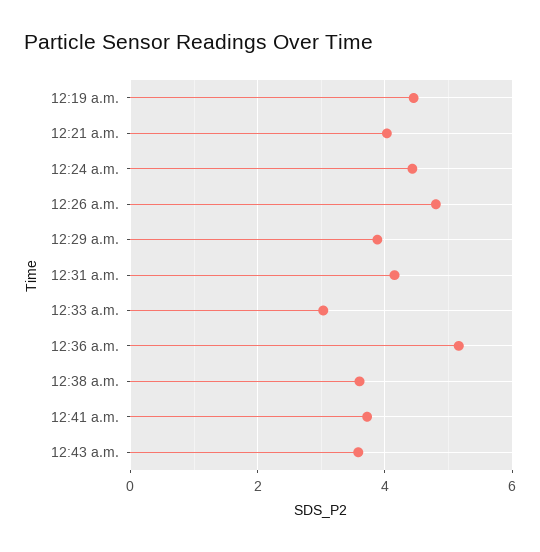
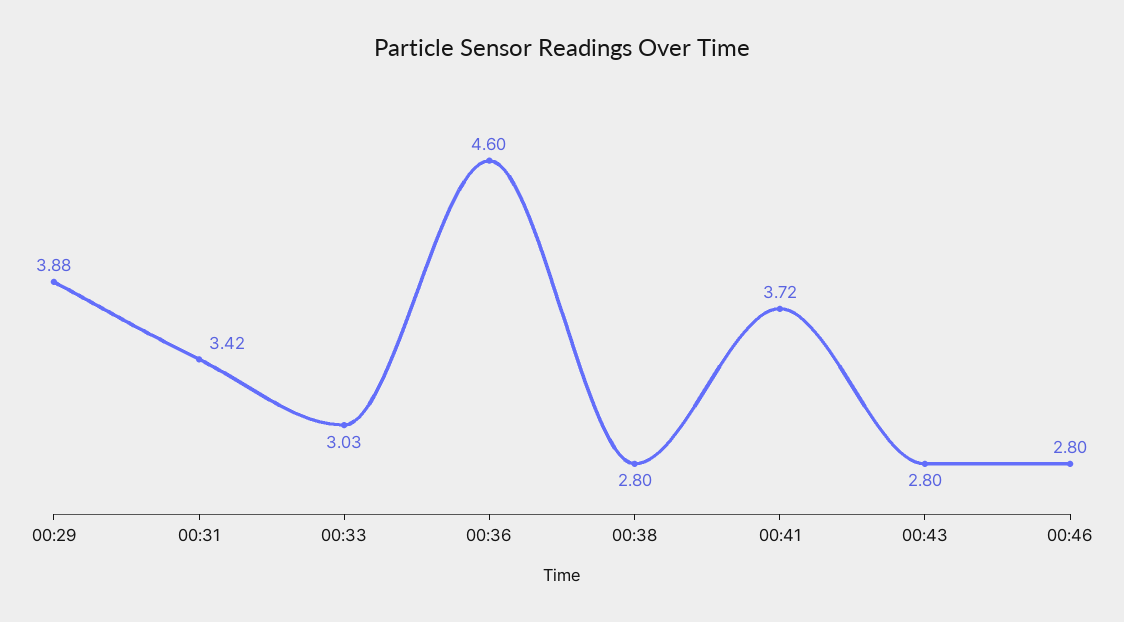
12:19 a.m.: 4.4 -> none
12:21 a.m.: 4 -> none
12:24 a.m.: 4.4 -> none
12:26 a.m.: 4.8 -> none
12:31 a.m.: 4.2 -> 3.42
12:36 a.m.: 5.2 -> 4.6
12:38 a.m.: 3.6 -> 2.8
12:43 a.m.: 3.6 -> 2.8
00:46: none -> 2.8

